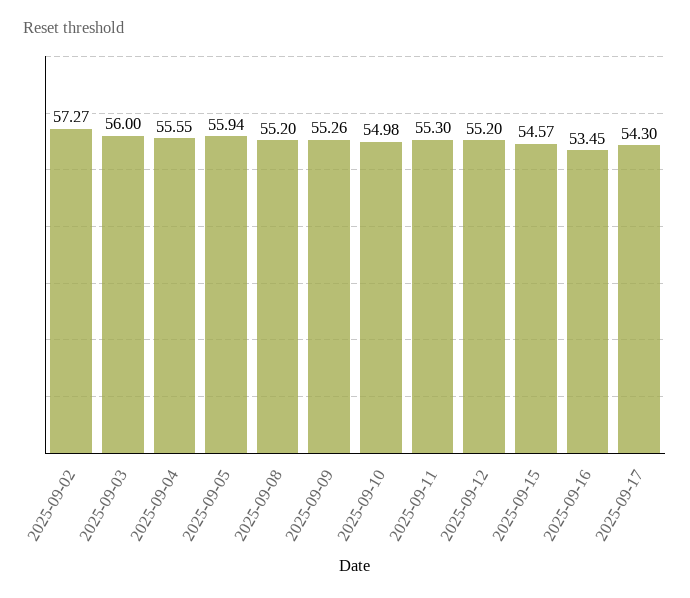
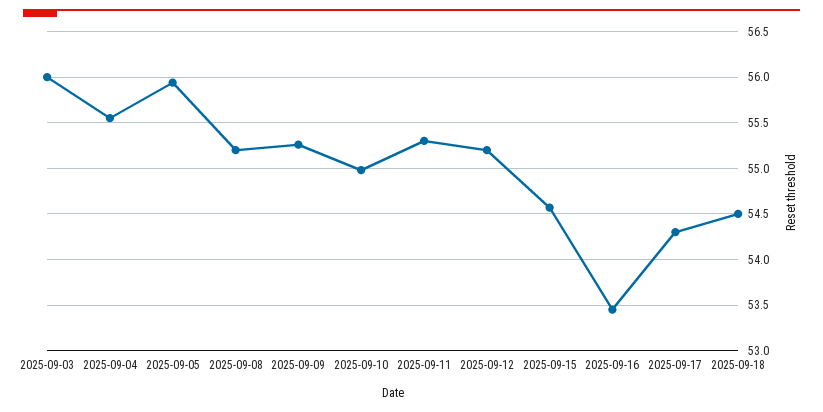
2025-09-02: 57.27 -> none
2025-09-18: none -> 54.5

